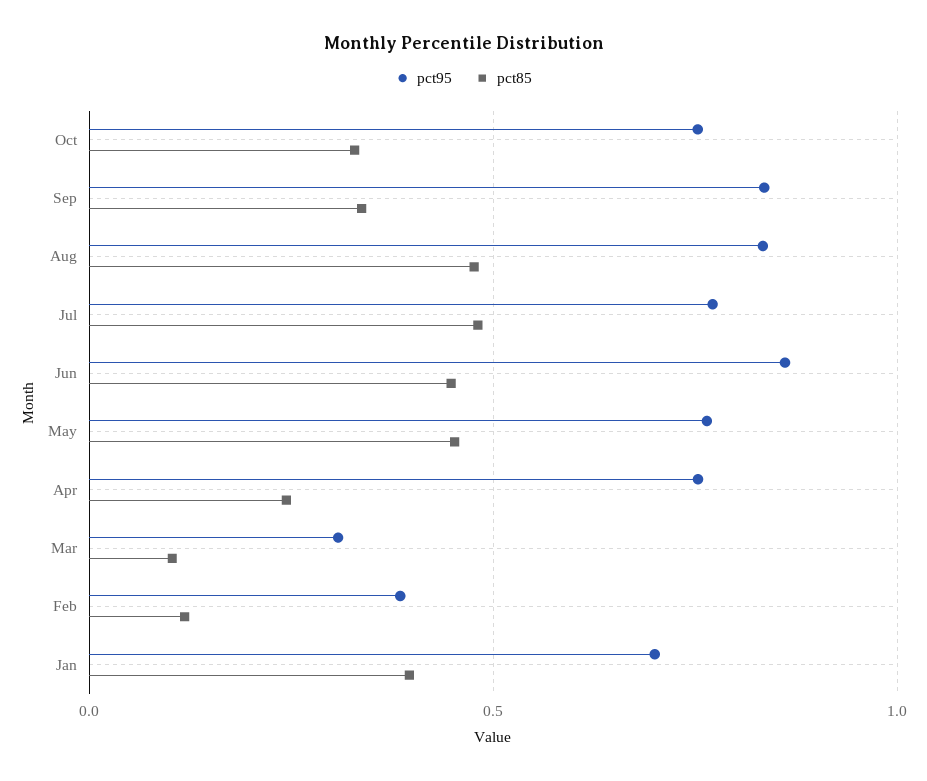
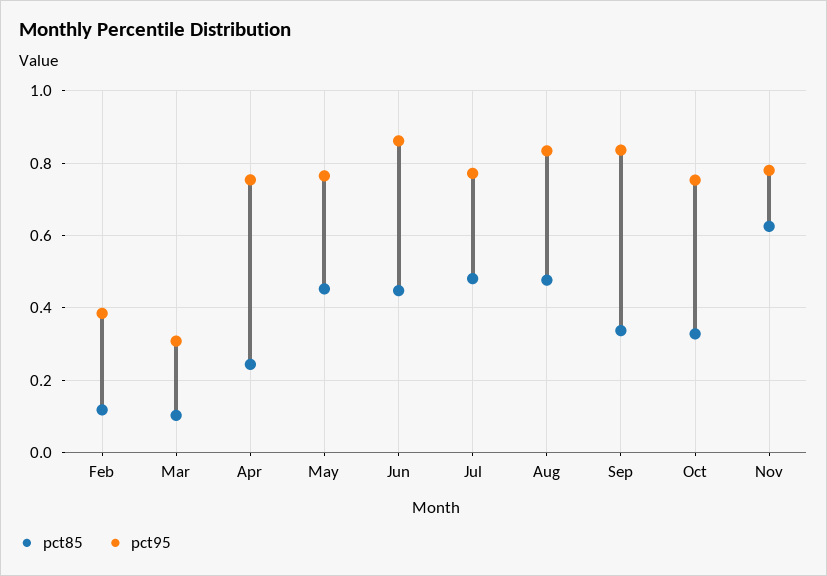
pct95, Jan: 0.7 -> none
pct85, Jan: 0.4 -> none
pct85, Nov: none -> 0.62
pct95, Nov: none -> 0.78

